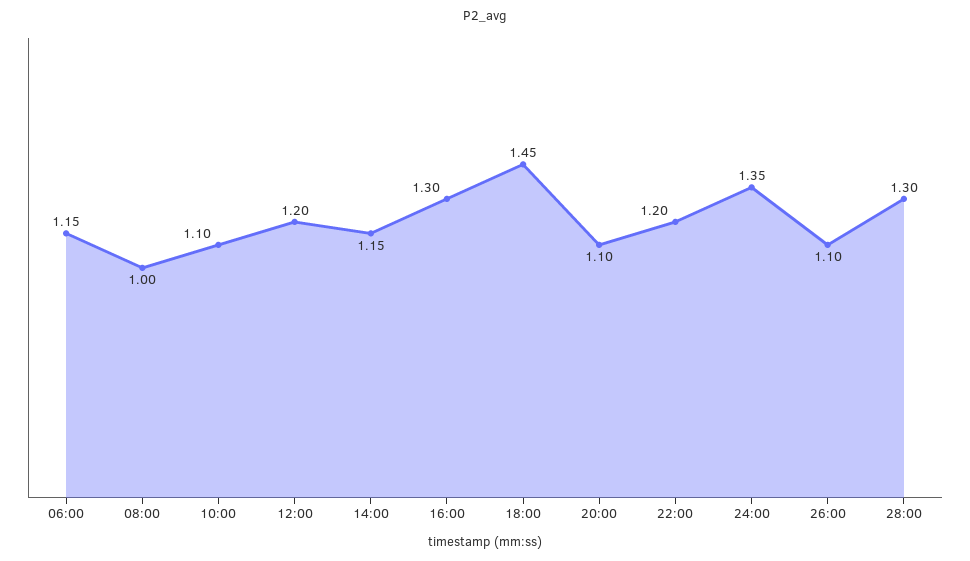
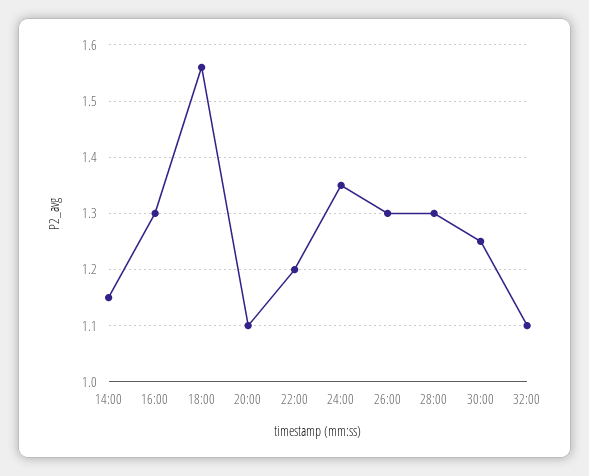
06:00: 1.15 -> none
08:00: 1 -> none
10:00: 1.1 -> none
12:00: 1.2 -> none
18:00: 1.45 -> 1.55
26:00: 1.1 -> 1.3
30:00: none -> 1.25
32:00: none -> 1.1

